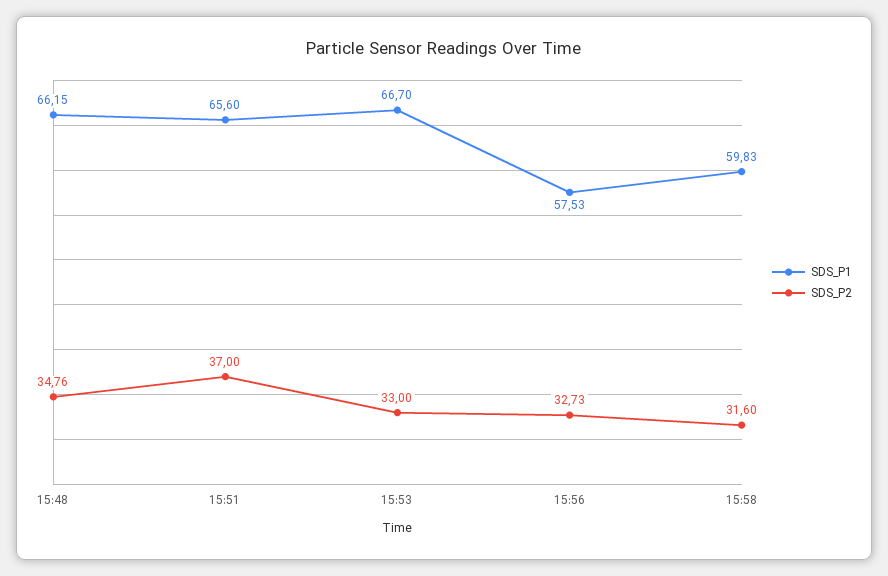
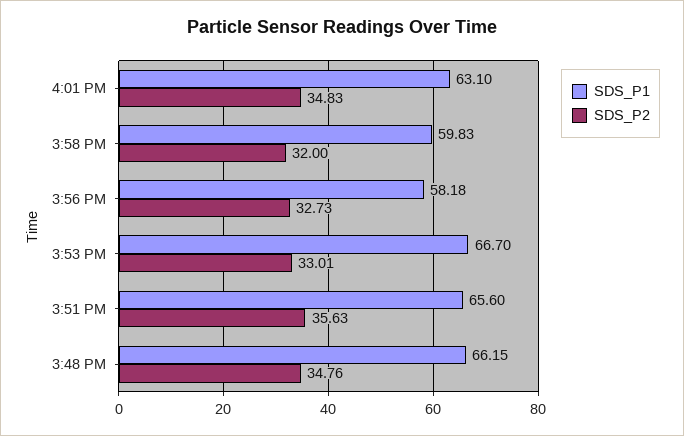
SDS_P2, 15:51: 37 -> 35.63
SDS_P2, 15:53: 33 -> 33.01
SDS_P1, 15:56: 57.53 -> 58.18
SDS_P2, 15:58: 31.6 -> 32
SDS_P1, 4:01 PM: none -> 63.1
SDS_P2, 4:01 PM: none -> 34.83

